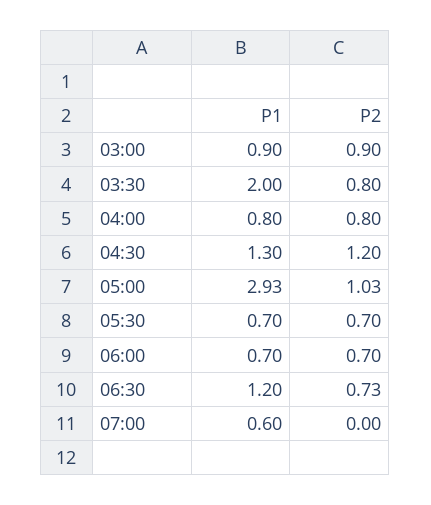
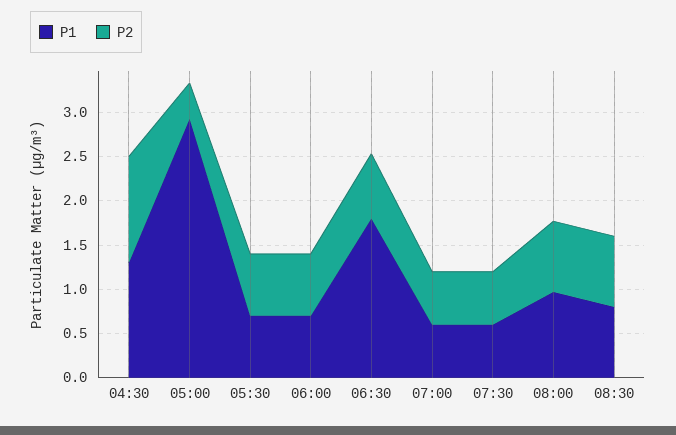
P1, 03:00: 0.9 -> none
P2, 03:00: 0.9 -> none
P1, 03:30: 2 -> none
P2, 03:30: 0.8 -> none
P1, 04:00: 0.8 -> none
P2, 04:00: 0.8 -> none
P2, 05:00: 1.03 -> 0.4
P1, 06:30: 1.2 -> 1.8
P2, 07:00: 0 -> 0.6
P1, 07:30: none -> 0.6
P2, 07:30: none -> 0.6
P1, 08:00: none -> 1
P2, 08:00: none -> 0.8
P1, 08:30: none -> 0.8
P2, 08:30: none -> 0.8

